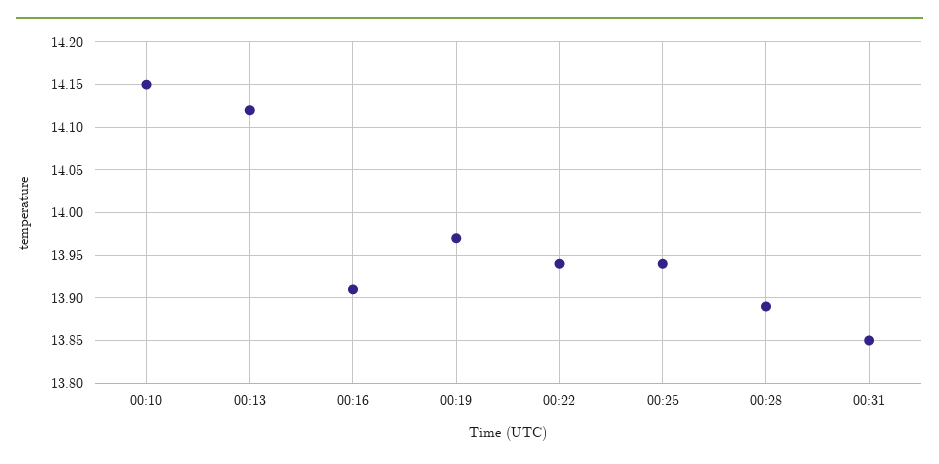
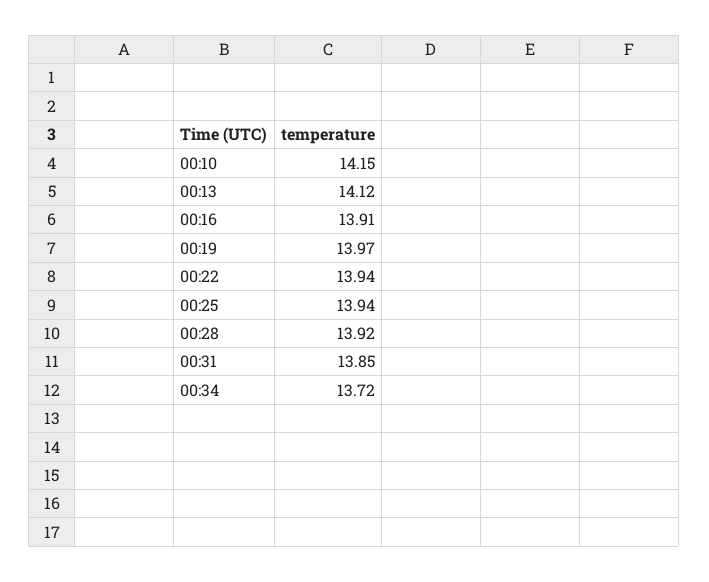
00:28: 13.89 -> 13.92
00:34: none -> 13.72

